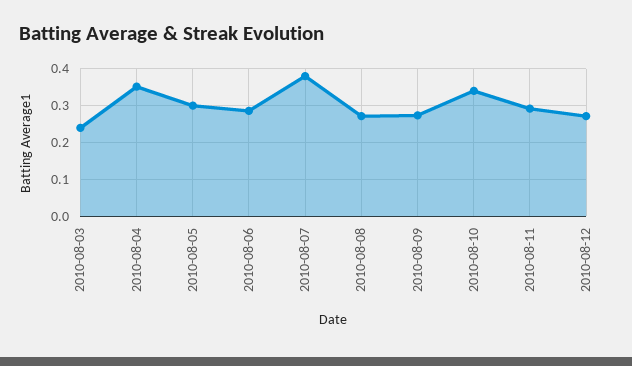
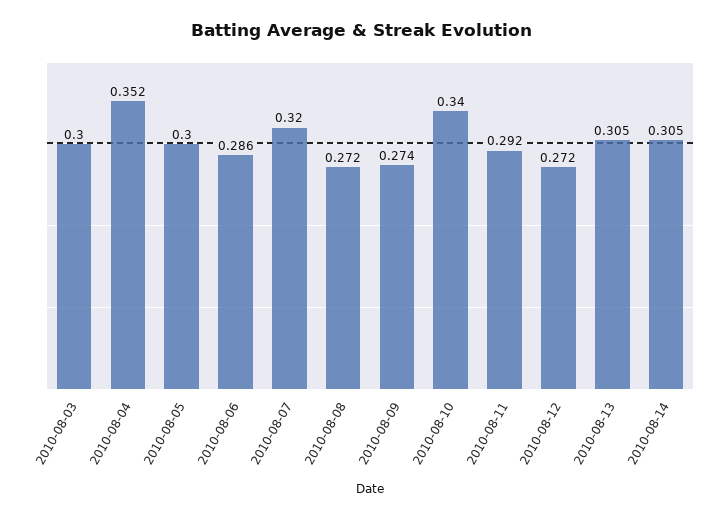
2010-08-03: 0.24 -> 0.3
2010-08-07: 0.38 -> 0.32
2010-08-13: none -> 0.305
2010-08-14: none -> 0.305

